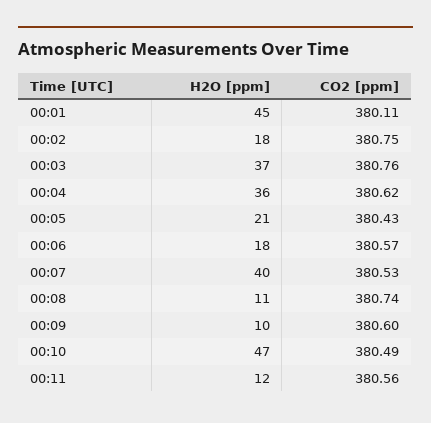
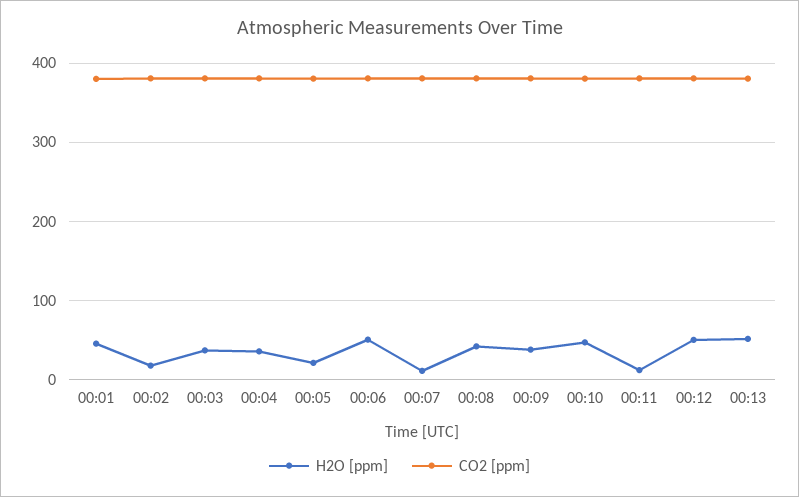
H2O [ppm], 00:06: 18 -> 50
H2O [ppm], 00:07: 40 -> 10
H2O [ppm], 00:08: 11 -> 40
H2O [ppm], 00:09: 10 -> 40
H2O [ppm], 00:12: none -> 50
CO2 [ppm], 00:12: none -> 380
H2O [ppm], 00:13: none -> 50
CO2 [ppm], 00:13: none -> 380

